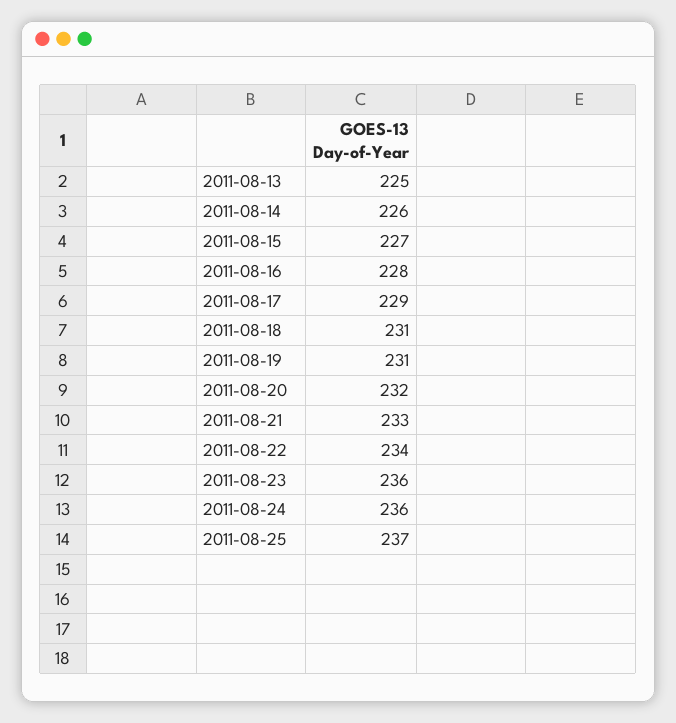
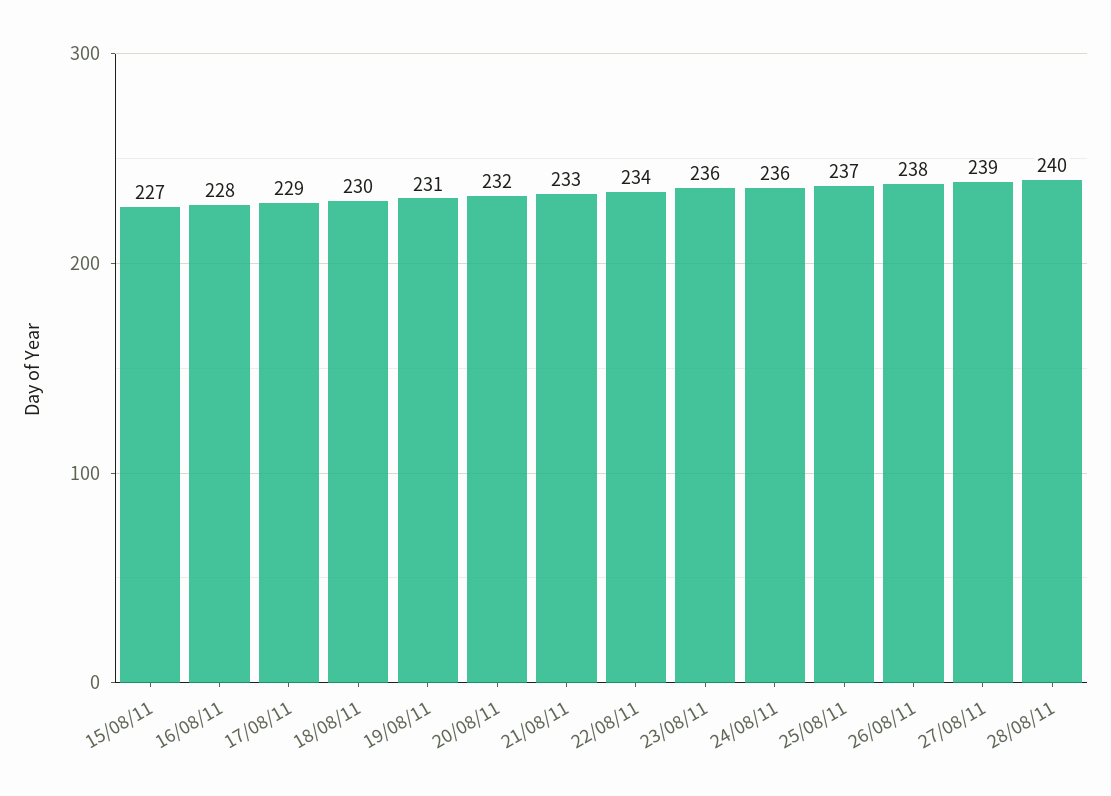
2011-08-13: 225 -> none
2011-08-14: 226 -> none
2011-08-18: 231 -> 230
26/08/11: none -> 238
27/08/11: none -> 239
28/08/11: none -> 240

